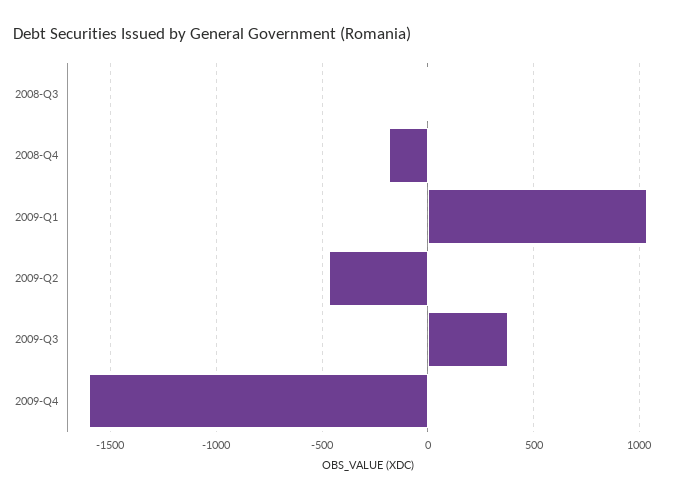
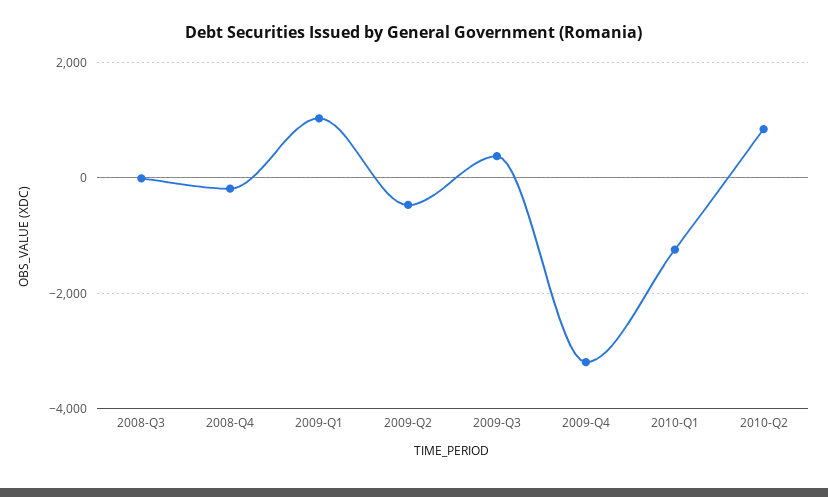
2009-Q4: -1600 -> -3200
2010-Q1: none -> -1200
2010-Q2: none -> 800

